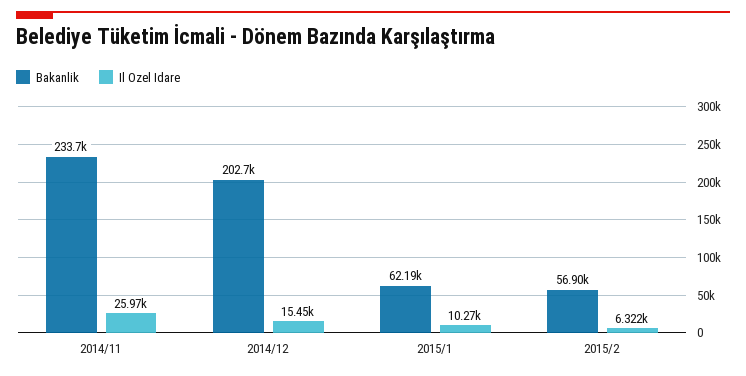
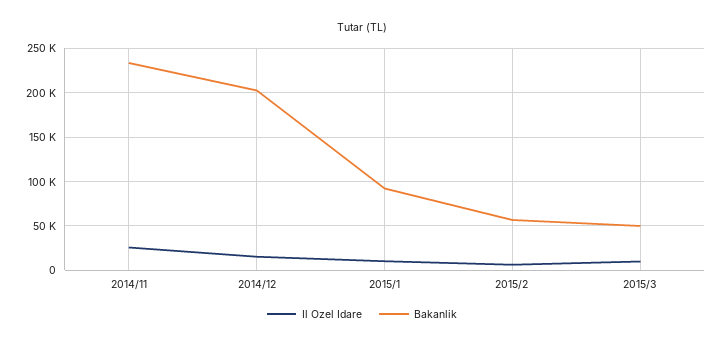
Bakanlik, 2015/1: 62190 -> 90000
Il Ozel Idare, 2015/3: none -> 10000
Bakanlik, 2015/3: none -> 50000

